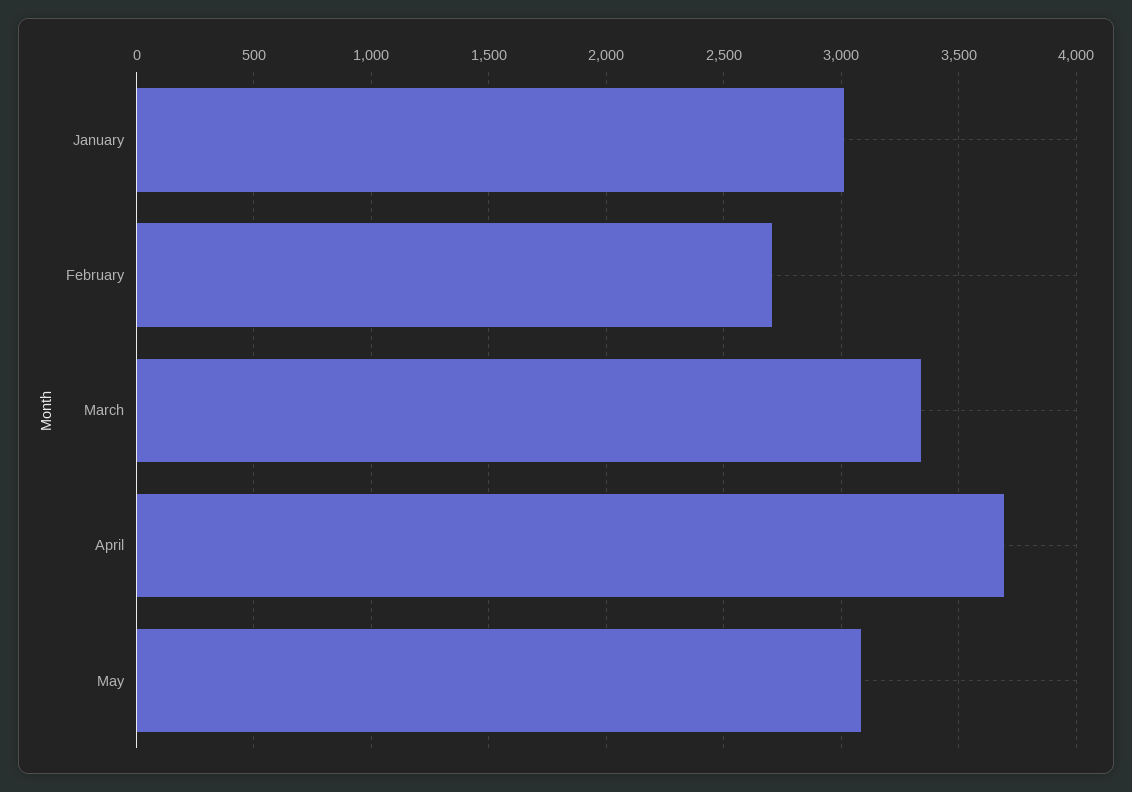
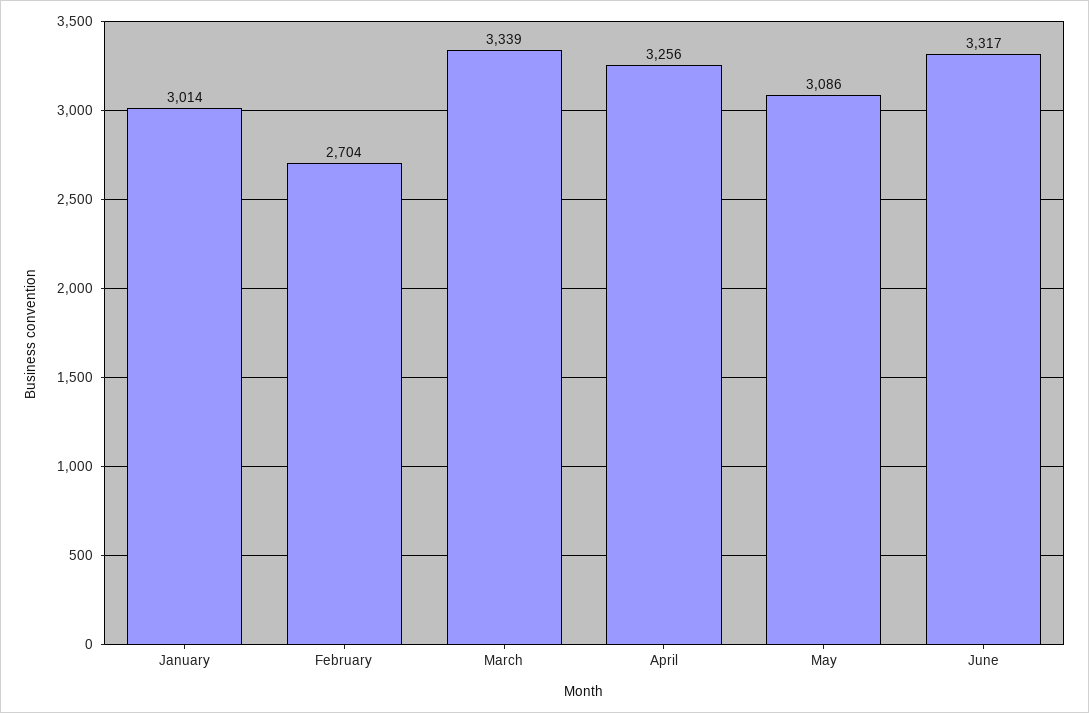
April: 3700 -> 3256
June: none -> 3317

